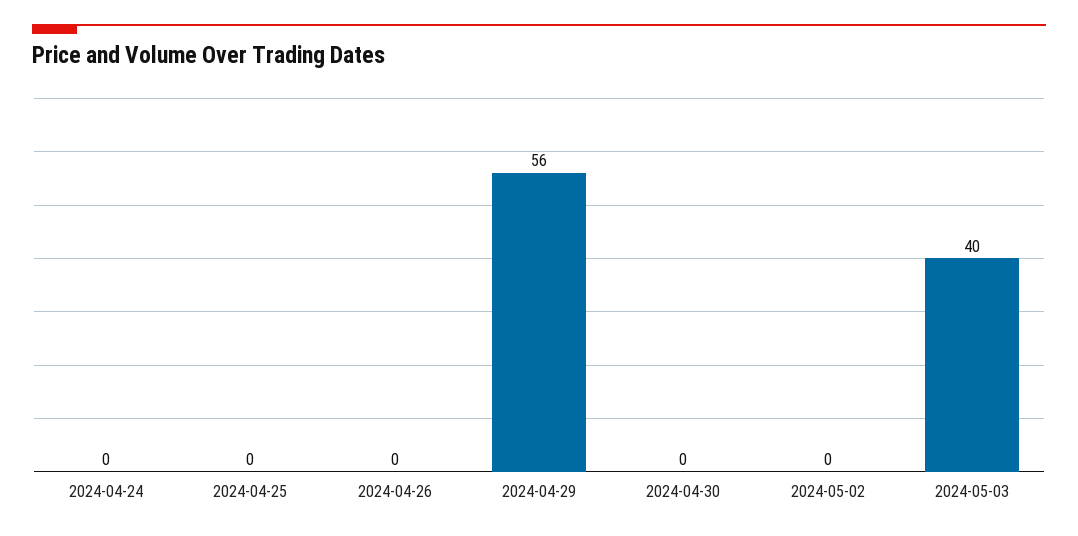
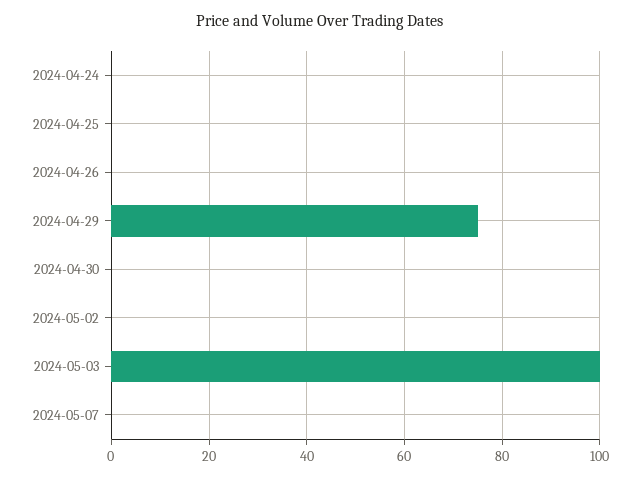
2024-04-29: 56 -> 75
2024-05-03: 40 -> 100
2024-05-07: none -> 0

